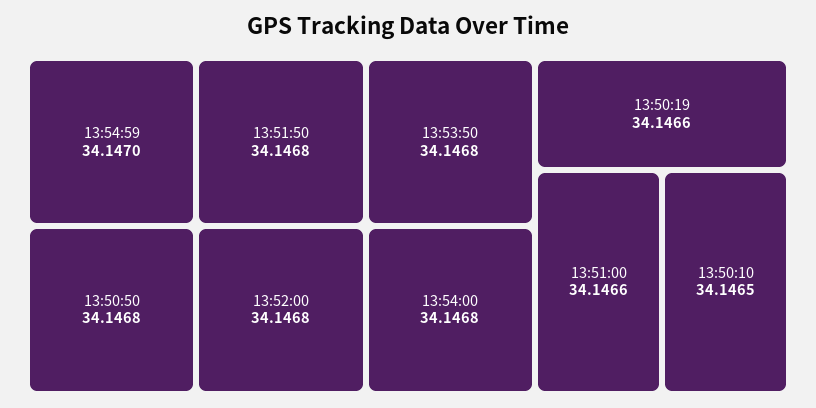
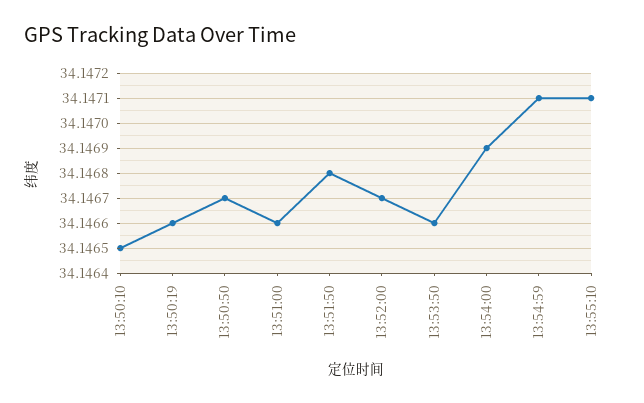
13:54:59: 34.147 -> 34.1471
13:50:50: 34.1468 -> 34.1467
13:52:00: 34.1468 -> 34.1467
13:53:50: 34.1468 -> 34.1466
13:54:00: 34.1468 -> 34.1469
13:55:10: none -> 34.1471

